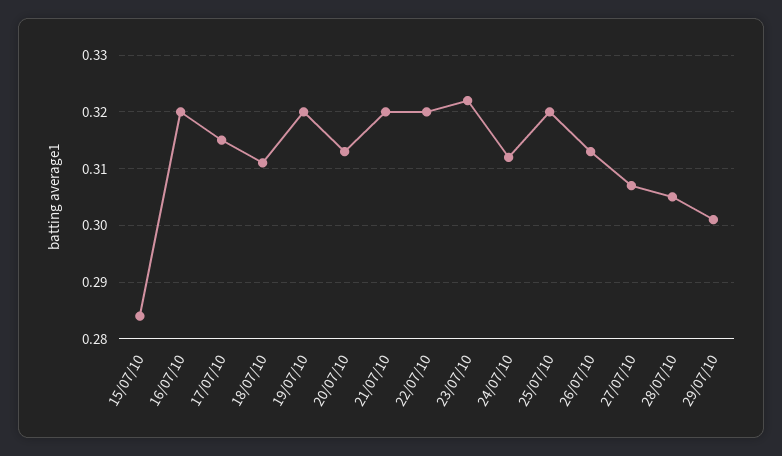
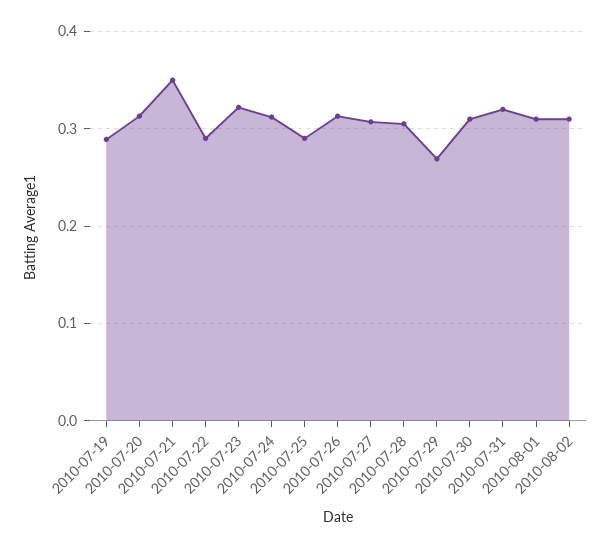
15/07/10: 0.285 -> none
16/07/10: 0.32 -> none
17/07/10: 0.315 -> none
18/07/10: 0.31 -> none
19/07/10: 0.32 -> 0.29
21/07/10: 0.32 -> 0.35
22/07/10: 0.32 -> 0.29
25/07/10: 0.32 -> 0.29
29/07/10: 0.3 -> 0.27
2010-07-30: none -> 0.31
2010-07-31: none -> 0.32
2010-08-01: none -> 0.31
2010-08-02: none -> 0.31

